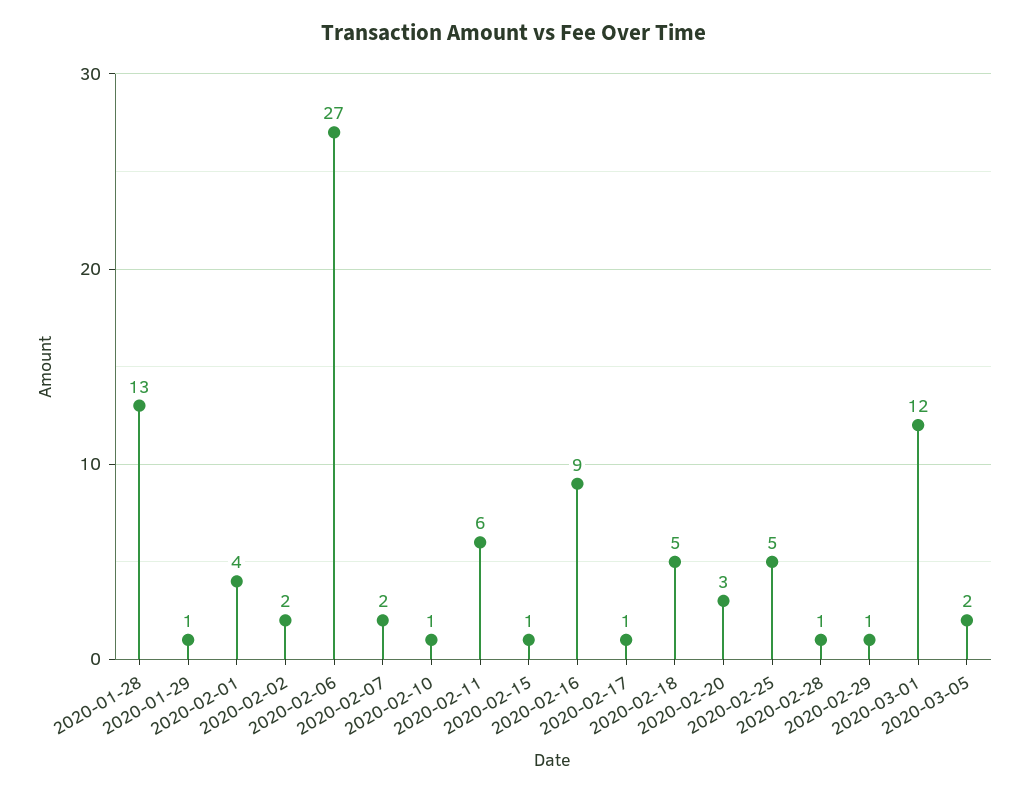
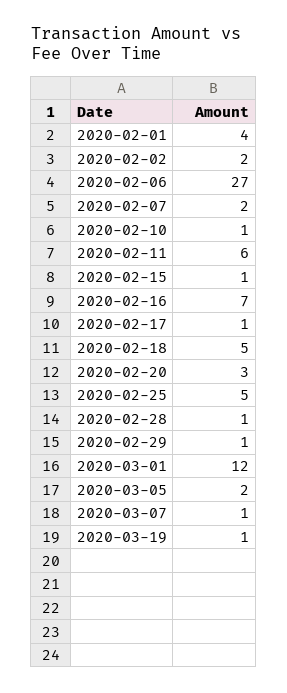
2020-01-28: 13 -> none
2020-01-29: 1 -> none
2020-02-16: 9 -> 7
2020-03-07: none -> 1
2020-03-19: none -> 1

